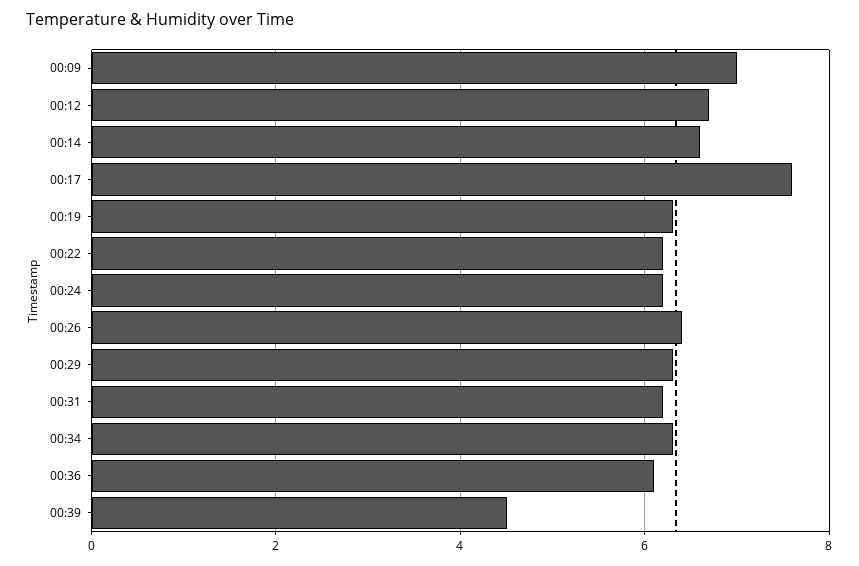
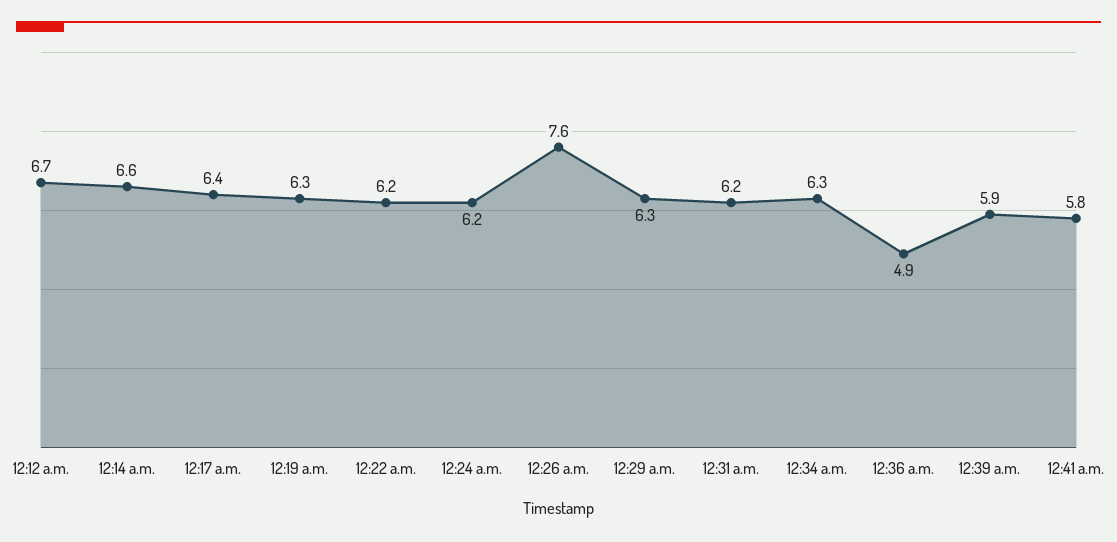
00:09: 7 -> none
00:17: 7.5 -> 6.4
00:26: 6.5 -> 7.6
00:36: 6 -> 4.9
00:39: 4.5 -> 5.9
12:41 a.m.: none -> 5.8

